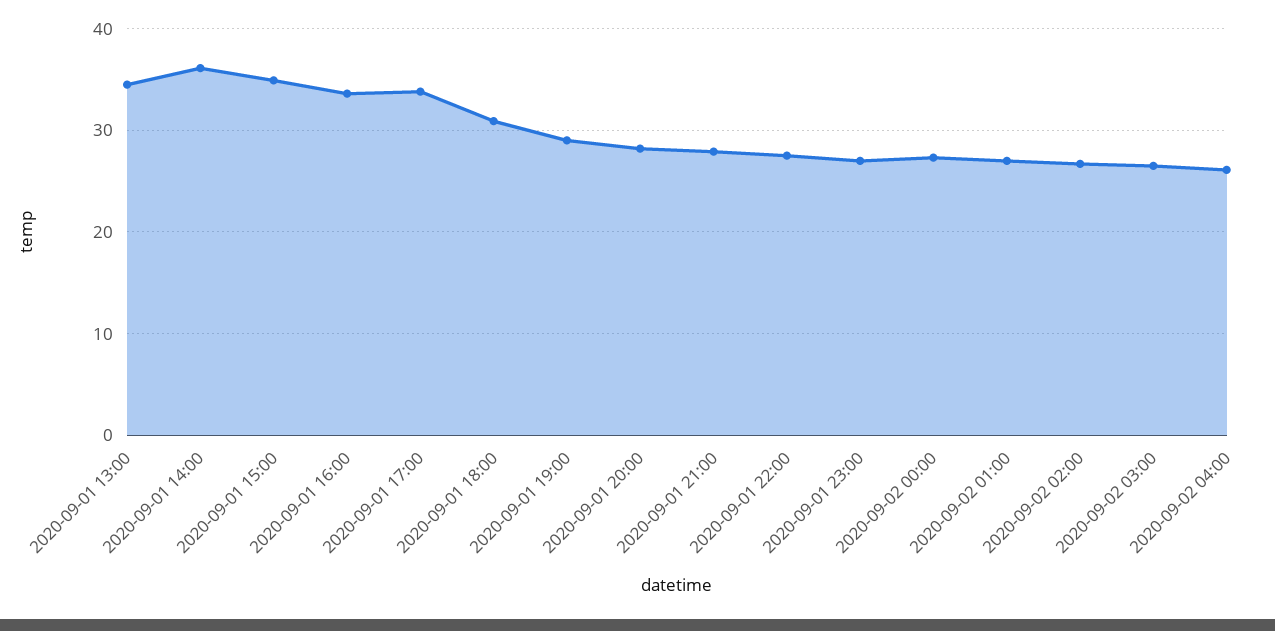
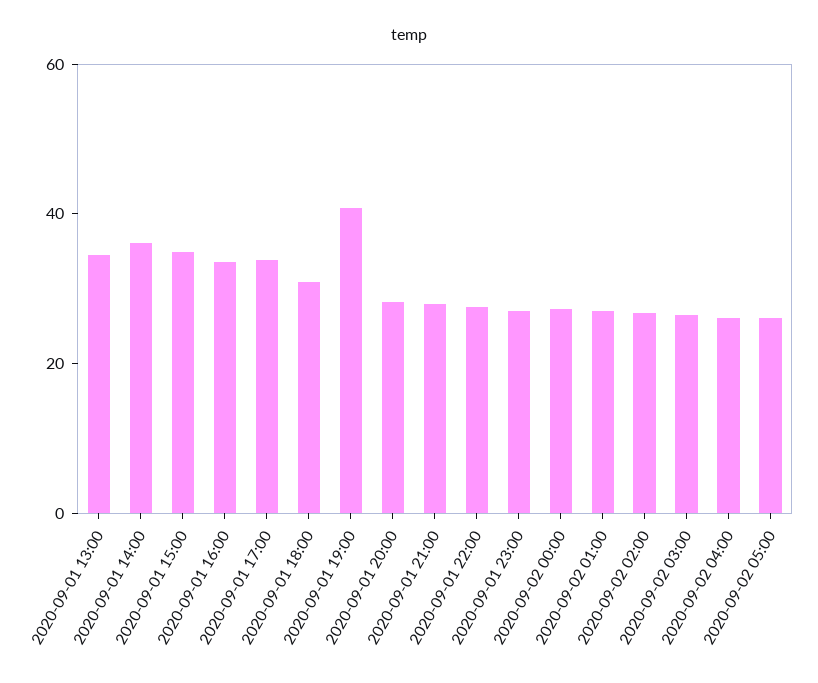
2020-09-01 19:00: 29 -> 40
2020-09-02 05:00: none -> 25

